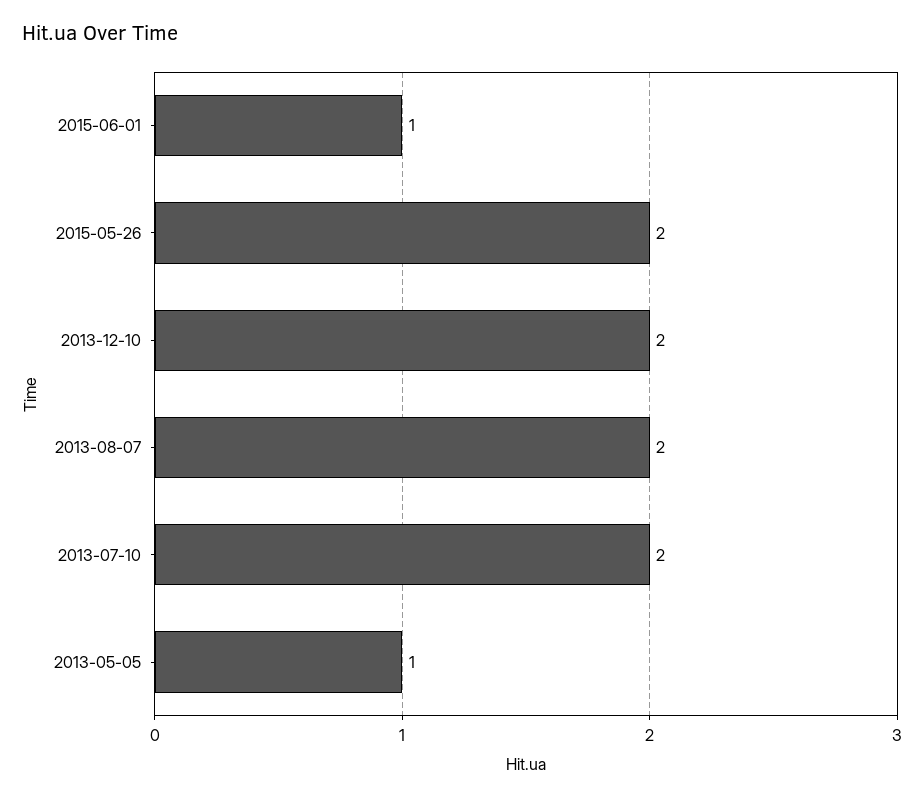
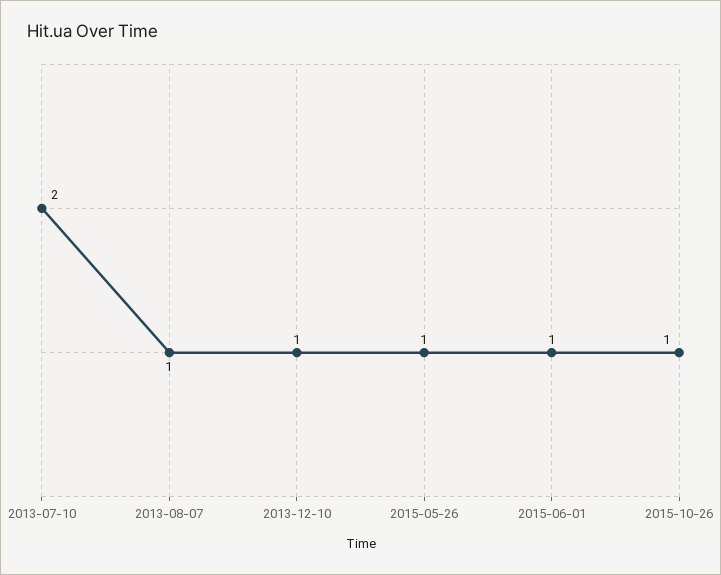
2015-05-26: 2 -> 1
2013-12-10: 2 -> 1
2013-08-07: 2 -> 1
2013-05-05: 1 -> none
2015-10-26: none -> 1

